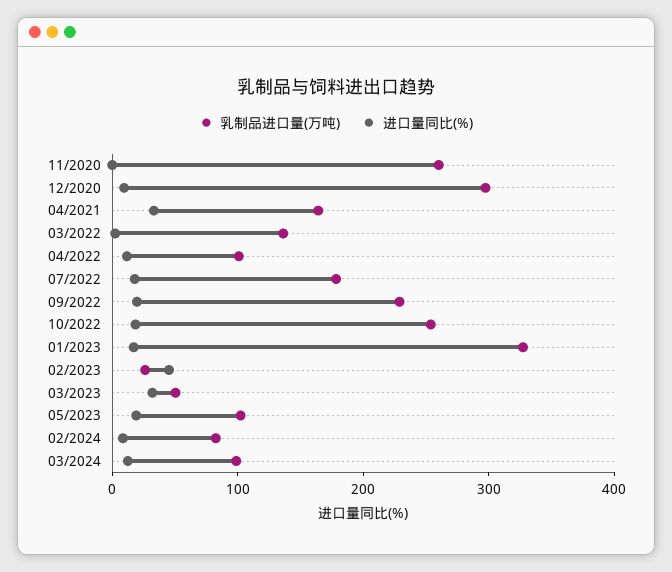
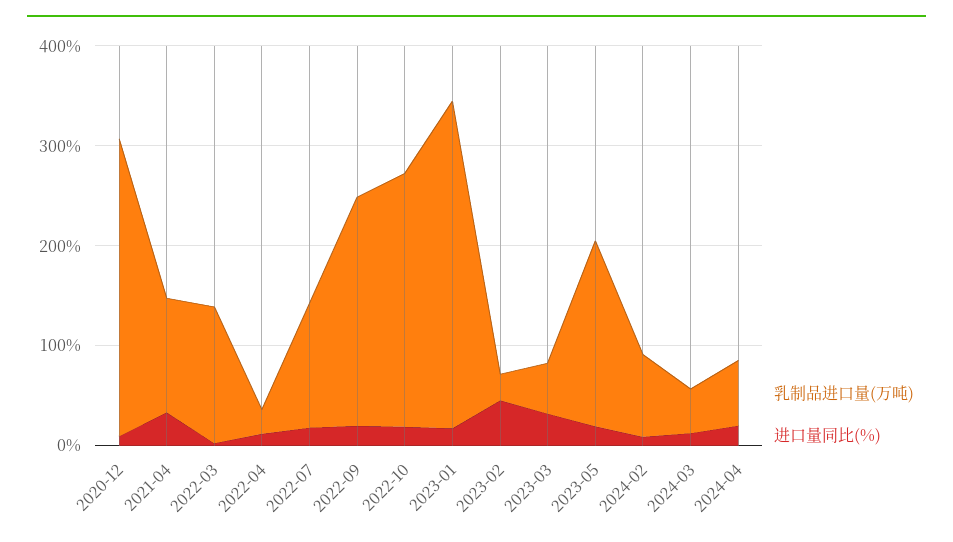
乳制品进口量(万吨), 11/2020: 260 -> none
进口量同比(%), 11/2020: 0 -> none
乳制品进口量(万吨), 04/2021: 160 -> 120
乳制品进口量(万吨), 04/2022: 100 -> 20
乳制品进口量(万吨), 07/2022: 180 -> 120
乳制品进口量(万吨), 05/2023: 100 -> 180
乳制品进口量(万吨), 03/2024: 100 -> 40
乳制品进口量(万吨), 2024-04: none -> 60
进口量同比(%), 2024-04: none -> 20

